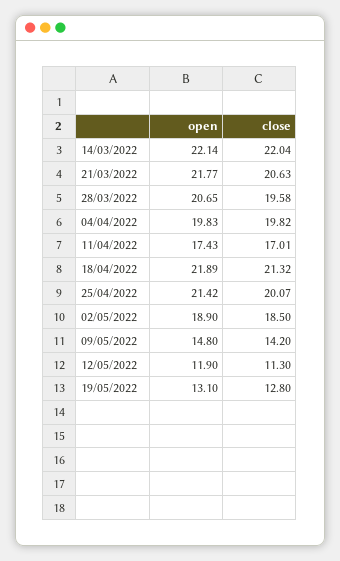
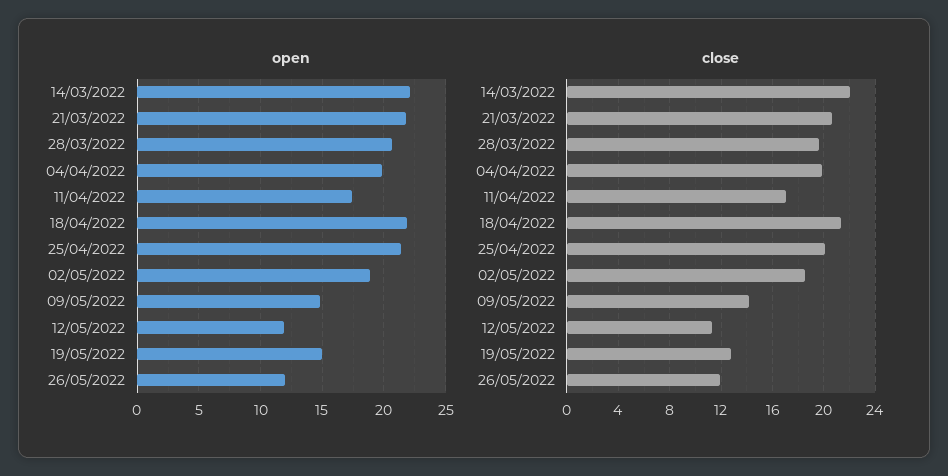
open, 19/05/2022: 13.1 -> 15
open, 26/05/2022: none -> 12
close, 26/05/2022: none -> 12

